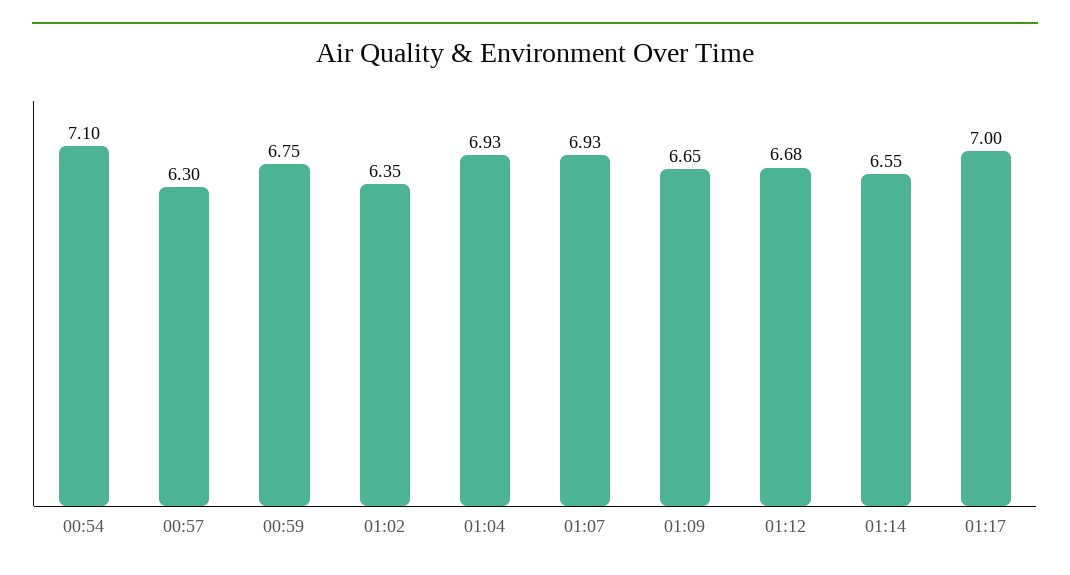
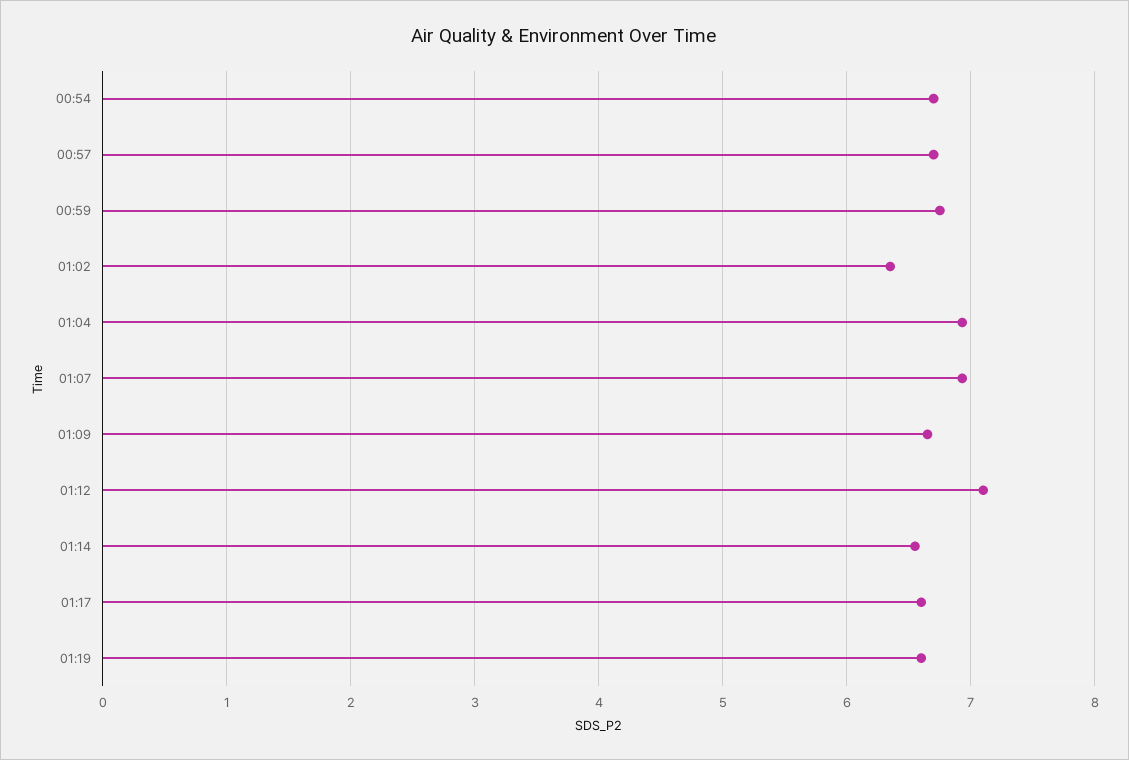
00:54: 7.1 -> 6.7
00:57: 6.3 -> 6.7
01:12: 6.68 -> 7.1
01:17: 7 -> 6.6
01:19: none -> 6.6

